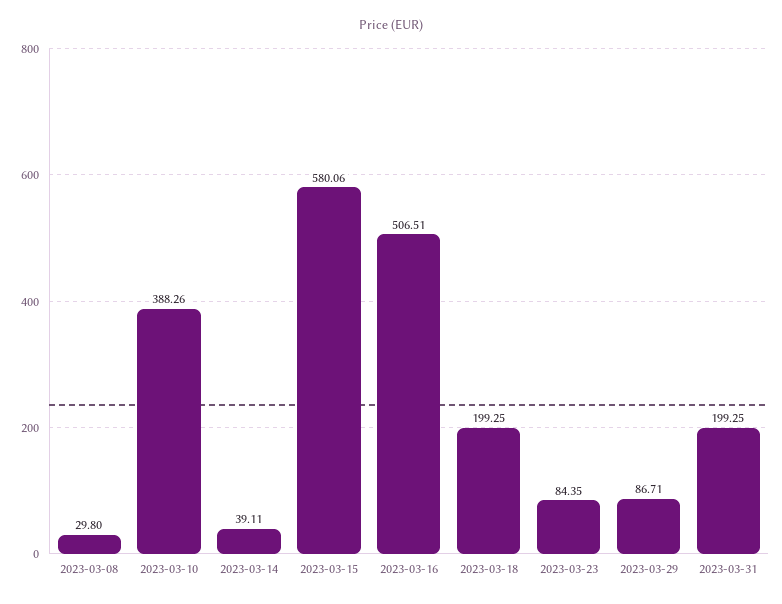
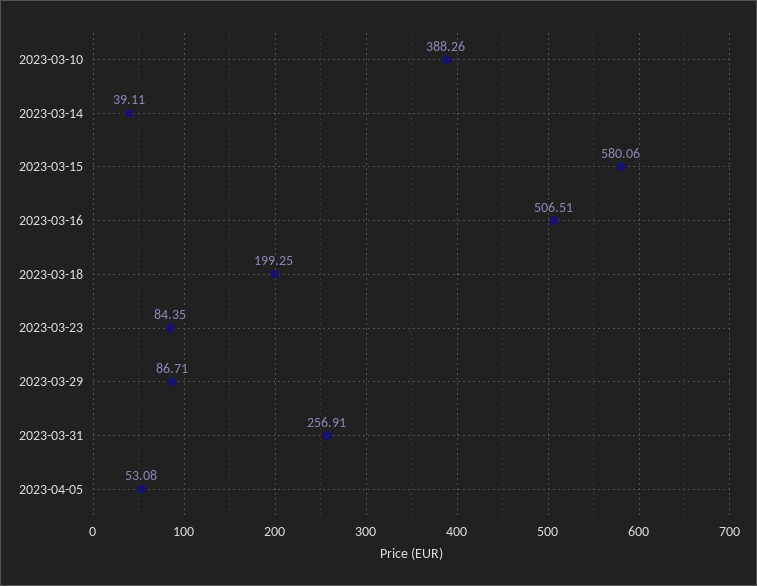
2023-03-08: 29.8 -> none
2023-03-31: 199.25 -> 256.91
2023-04-05: none -> 53.08

